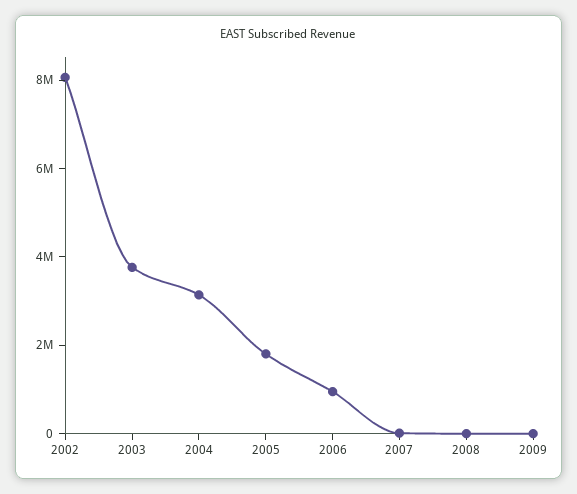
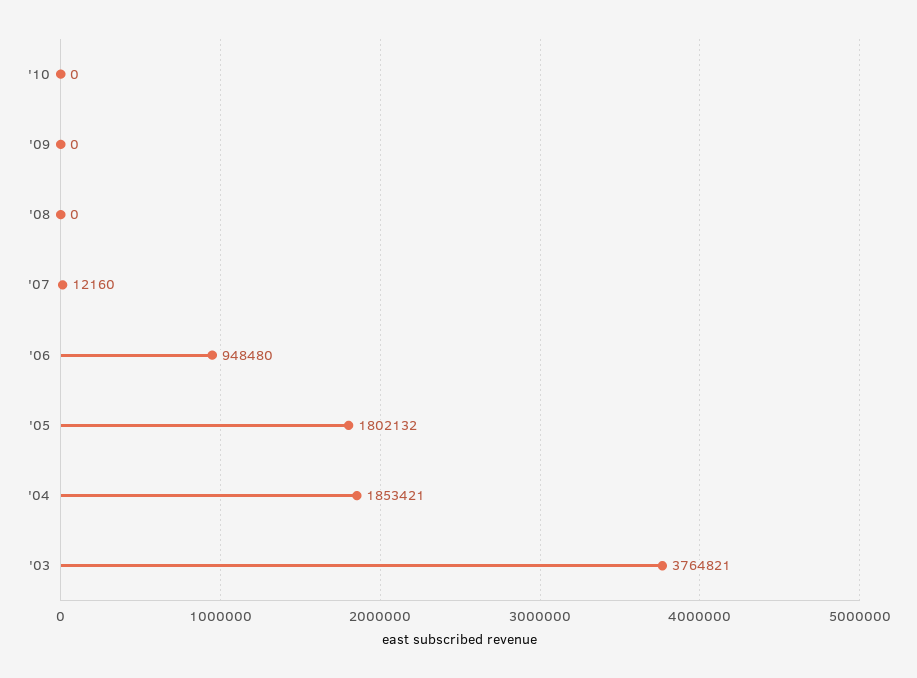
2002: 8000000 -> none
2004: 3000000 -> 1853421
'10: none -> 0

